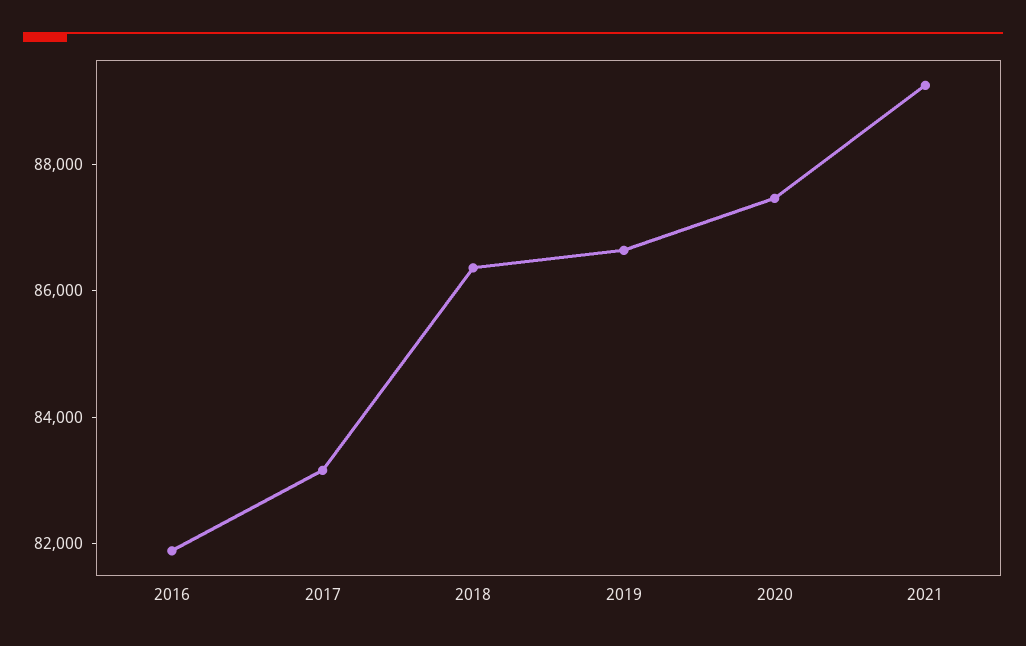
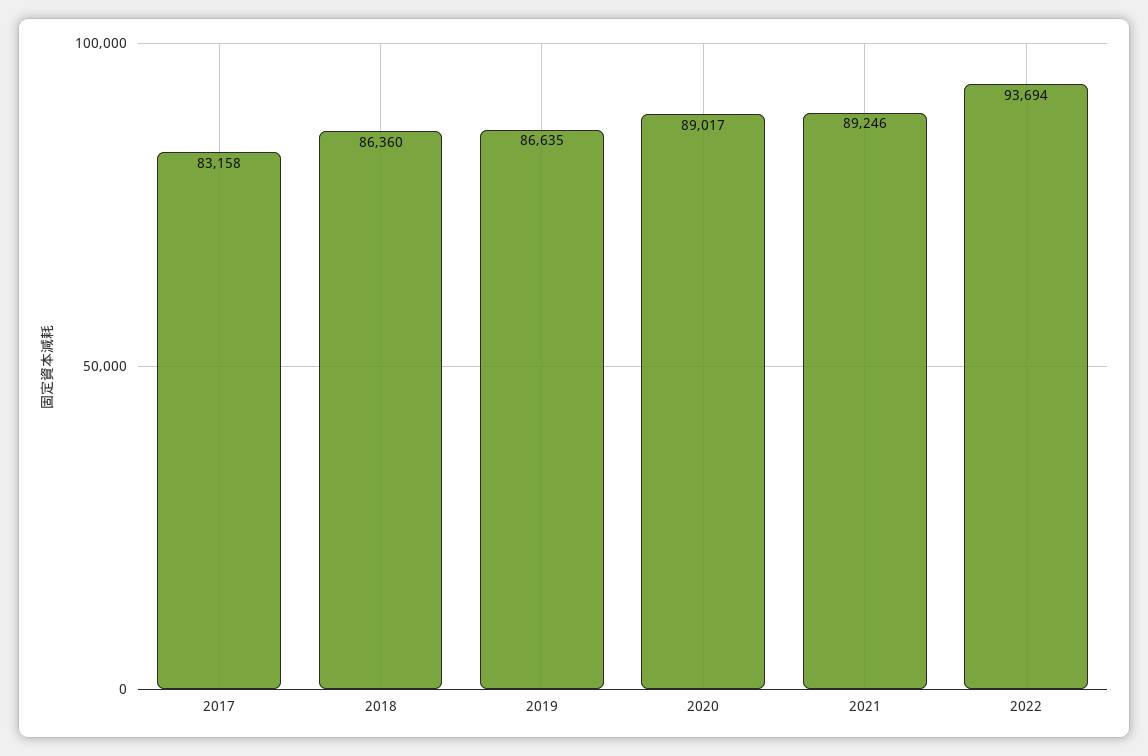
2016: 82000 -> none
2020: 87500 -> 89017
2022: none -> 93694

